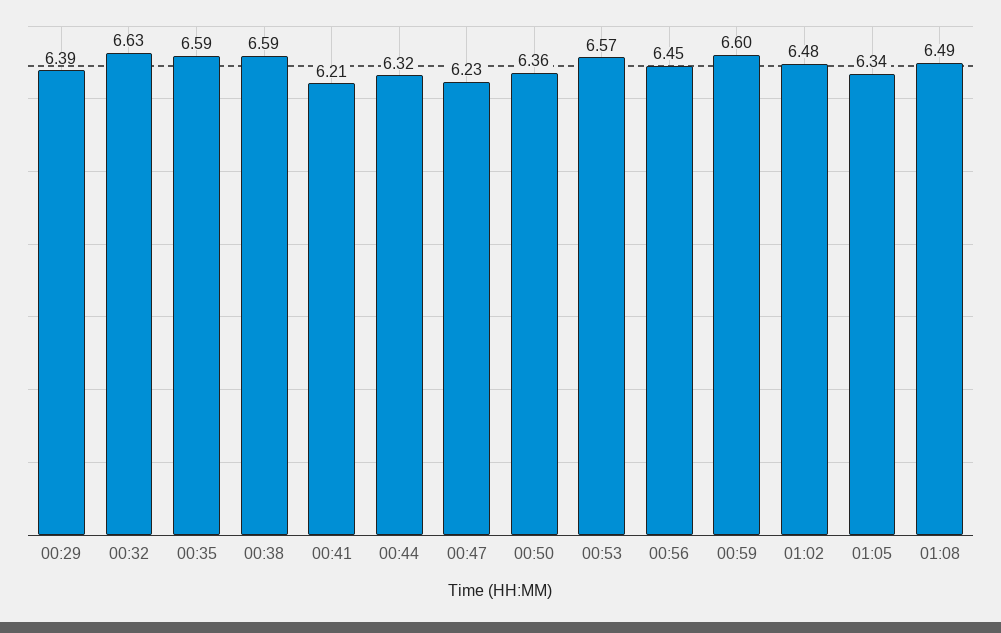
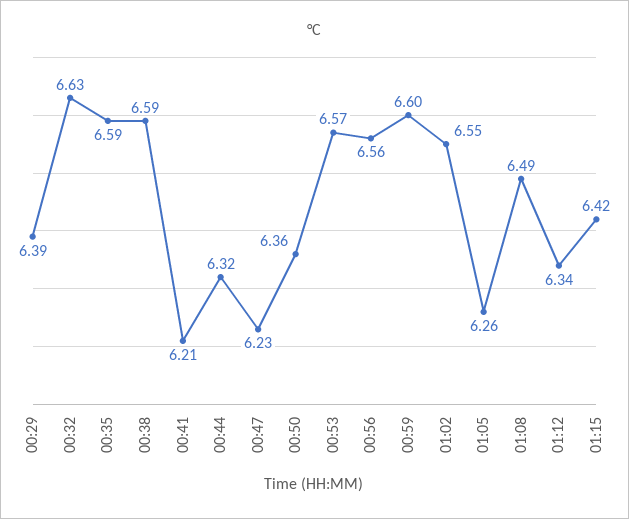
00:56: 6.45 -> 6.56
01:02: 6.48 -> 6.55
01:05: 6.34 -> 6.26
01:12: none -> 6.34
01:15: none -> 6.42

